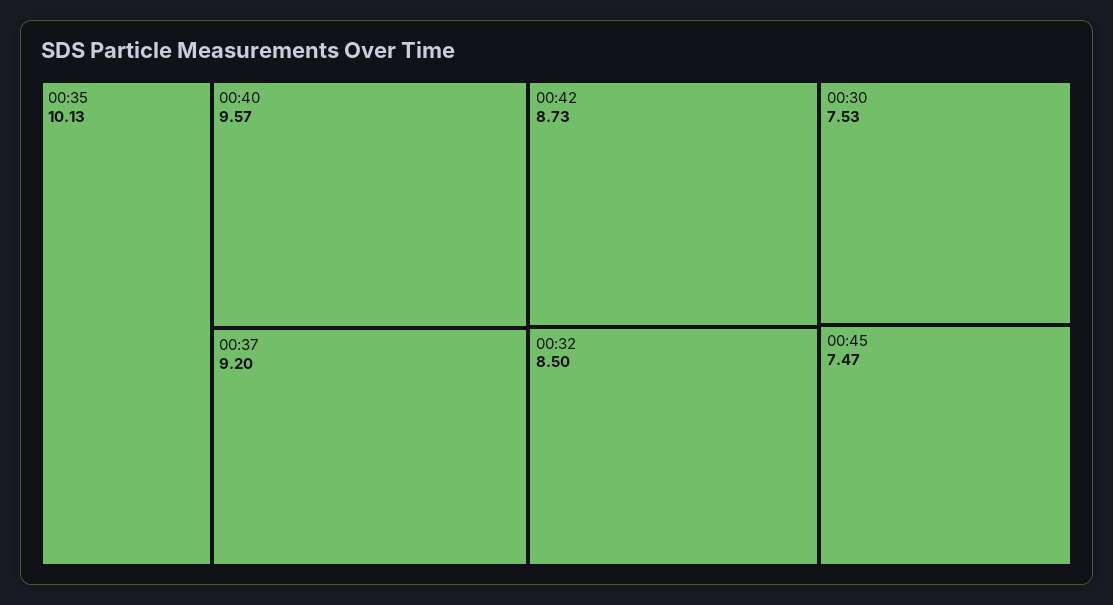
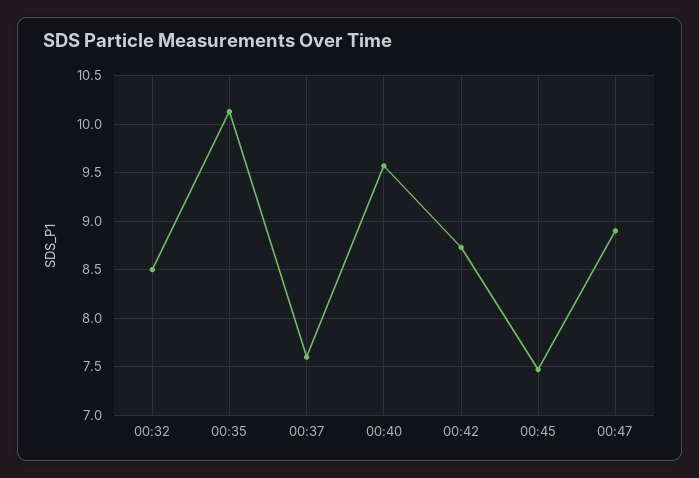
00:37: 9.2 -> 7.6
00:30: 7.53 -> none
00:47: none -> 8.9

